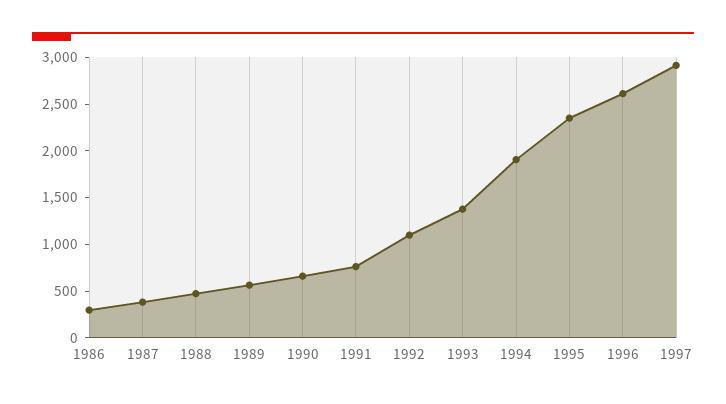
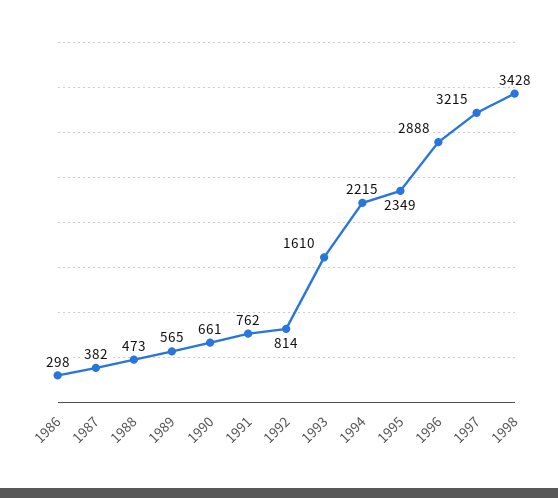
1992: 1100 -> 814
1993: 1400 -> 1610
1994: 1900 -> 2215
1996: 2600 -> 2888
1997: 2900 -> 3215
1998: none -> 3428

